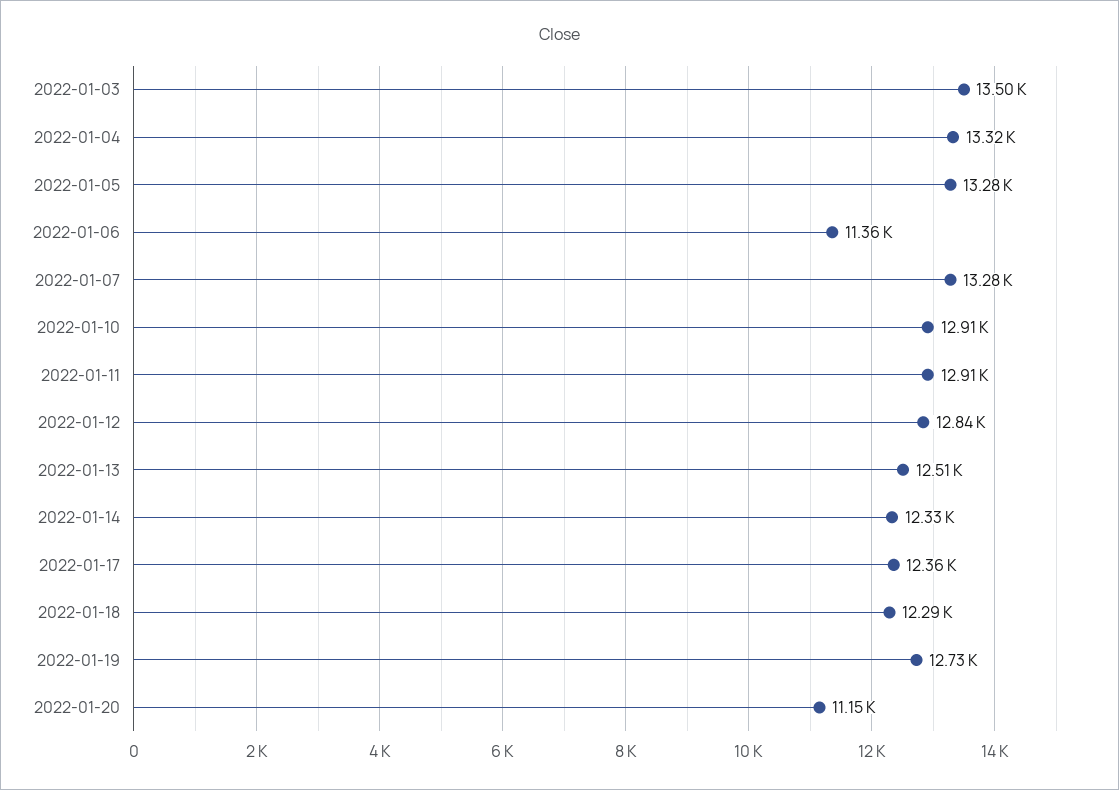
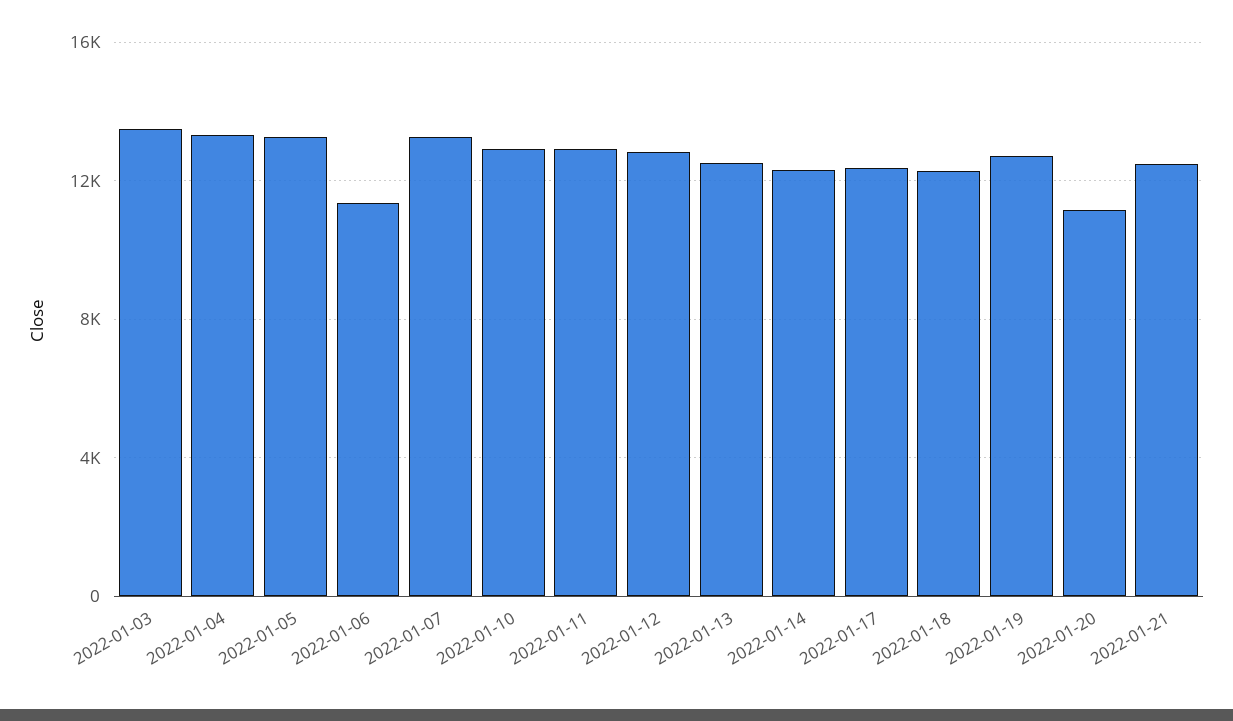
2022-01-21: none -> 12500

